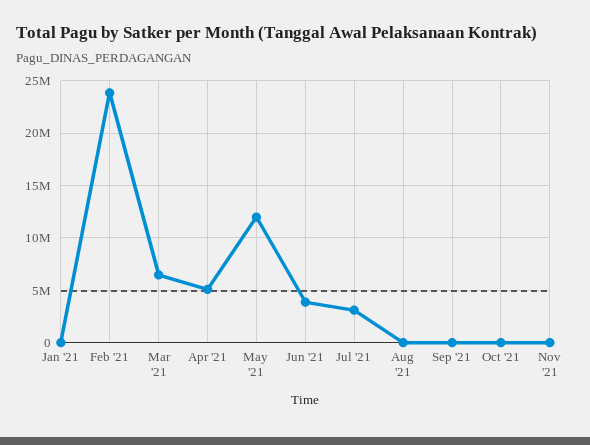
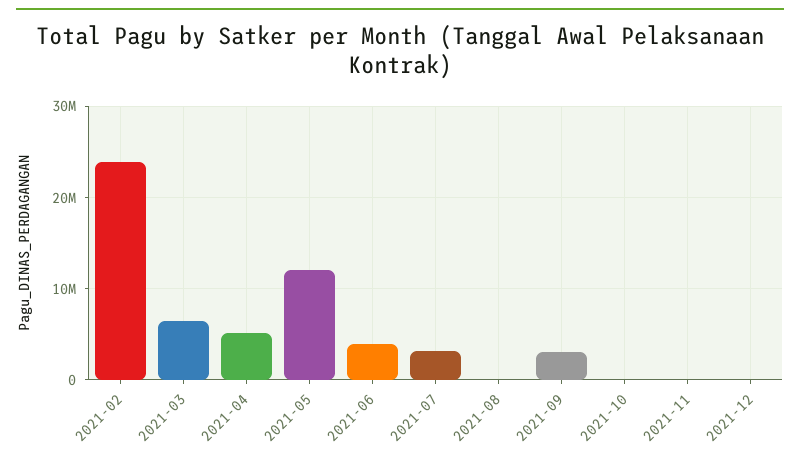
Jan '21: 0 -> none
Sep '21: 0 -> 3000000
2021-12: none -> 0

